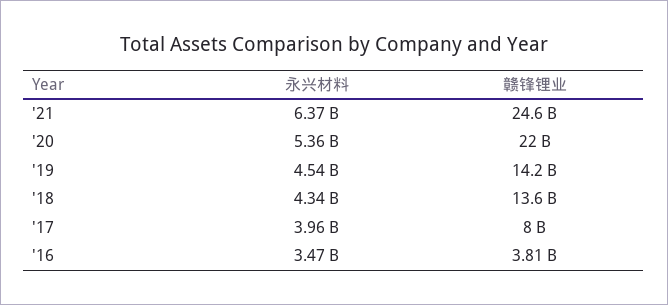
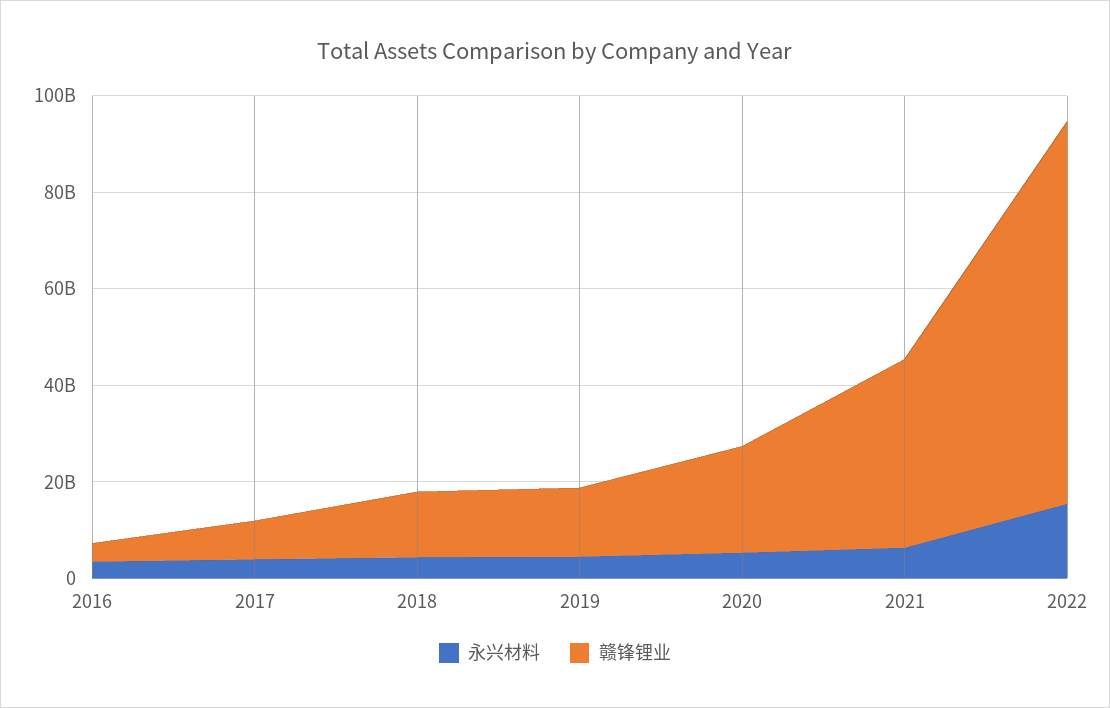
赣锋锂业, '21: 24600000000 -> 40000000000
永兴材料, 2022: none -> 15000000000
赣锋锂业, 2022: none -> 80000000000

